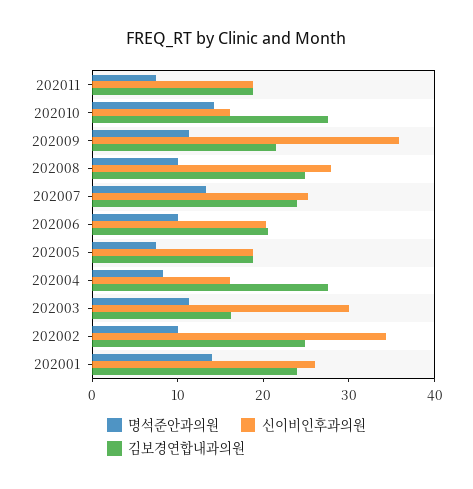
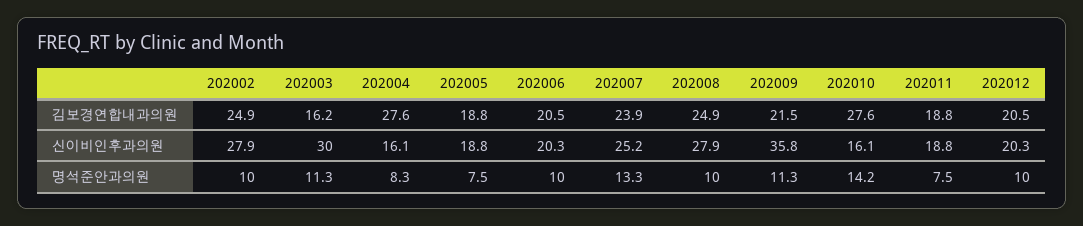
신이비인후과의원, 202002: 34 -> 27.9
명석준안과의원, 202001: 14 -> none
신이비인후과의원, 202001: 26 -> none
김보경연합내과의원, 202001: 24 -> none
김보경연합내과의원, 202012: none -> 20.5
신이비인후과의원, 202012: none -> 20.3
명석준안과의원, 202012: none -> 10

